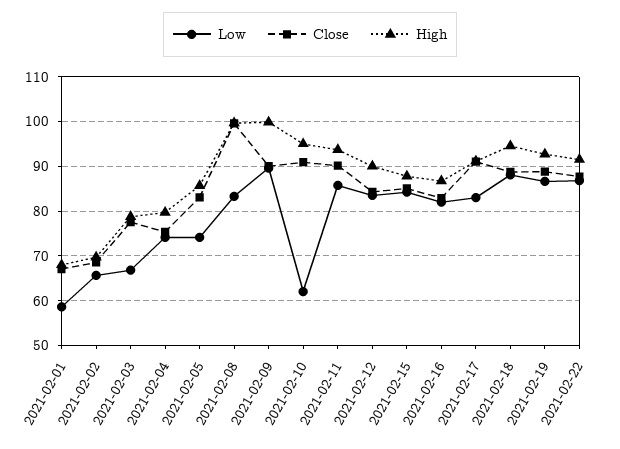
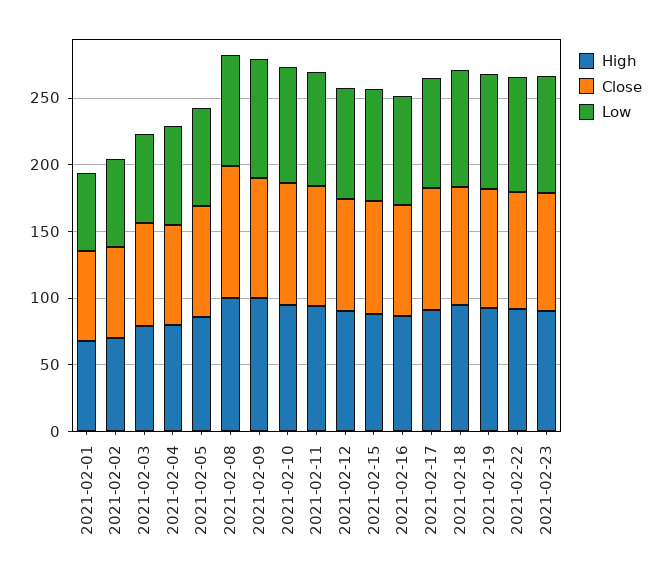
Low, 2021-02-10: 62 -> 90
High, 2021-02-23: none -> 90
Close, 2021-02-23: none -> 90
Low, 2021-02-23: none -> 90

